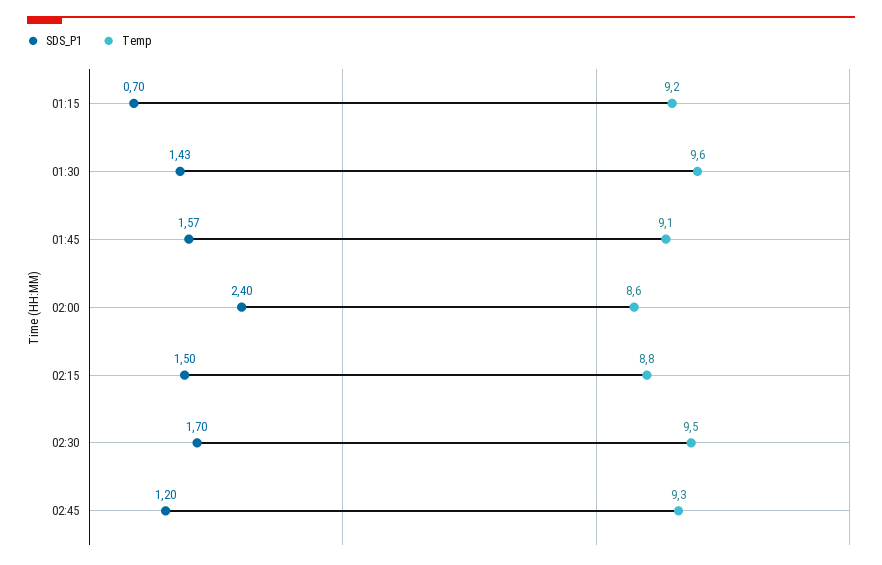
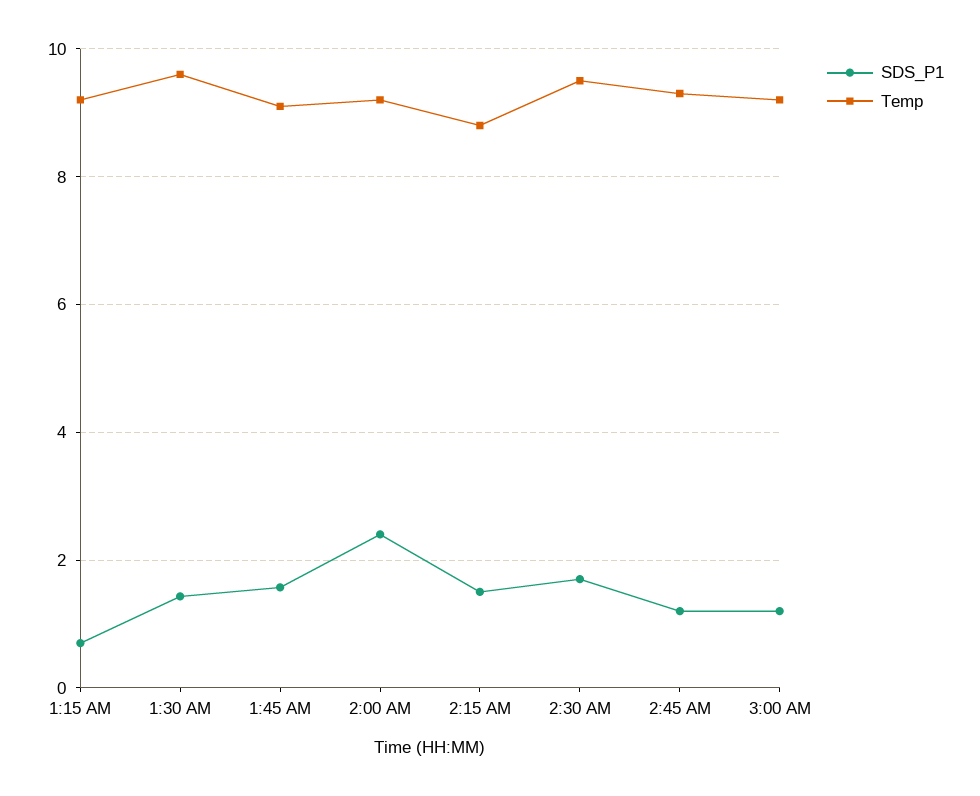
Temp, 02:00: 8.6 -> 9.2
SDS_P1, 3:00 AM: none -> 1.2
Temp, 3:00 AM: none -> 9.2

